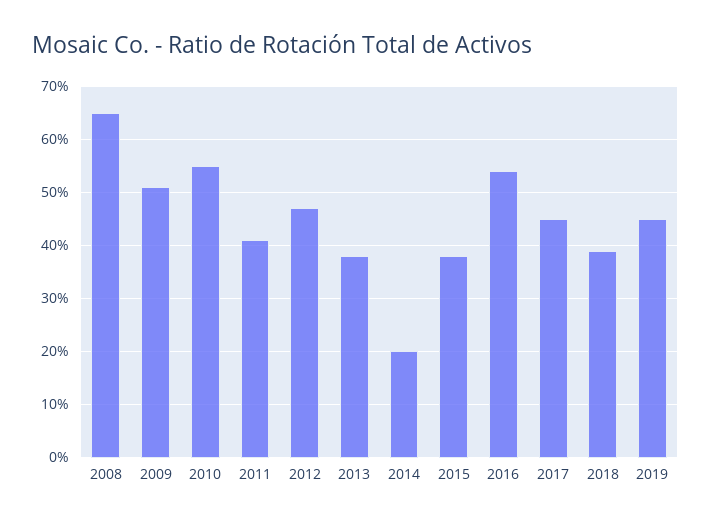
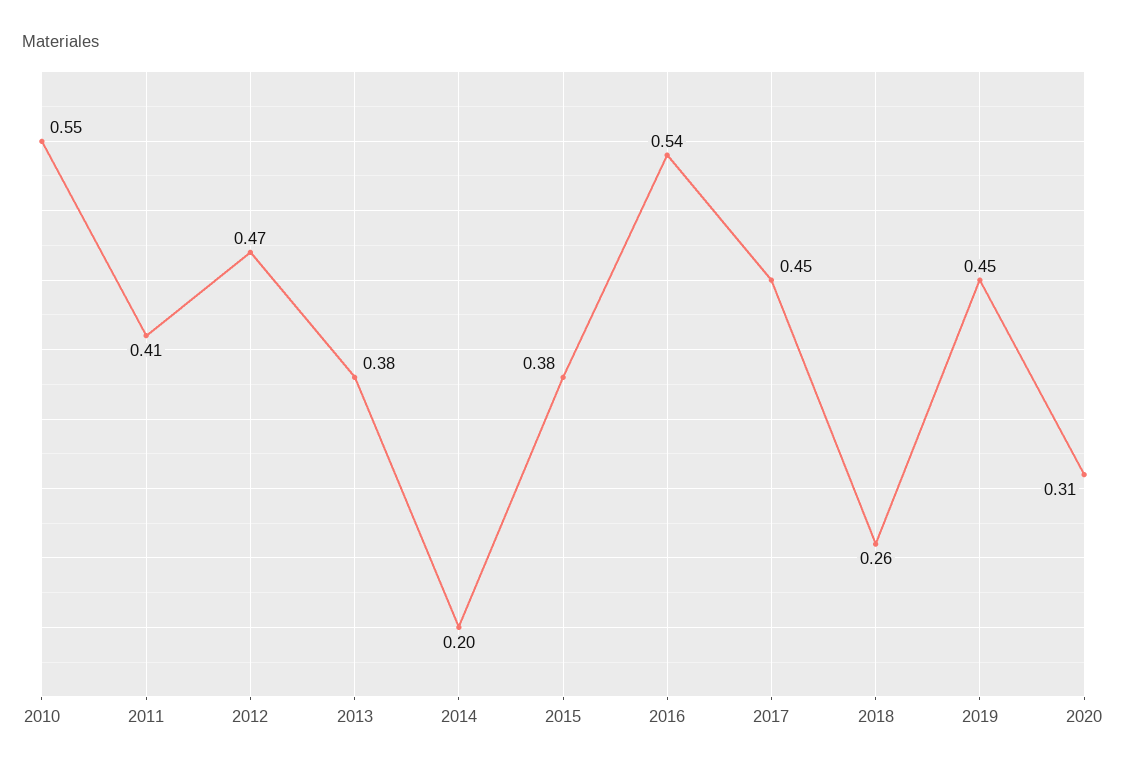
2008: 0.65 -> none
2009: 0.5 -> none
2018: 0.4 -> 0.26
2020: none -> 0.31

